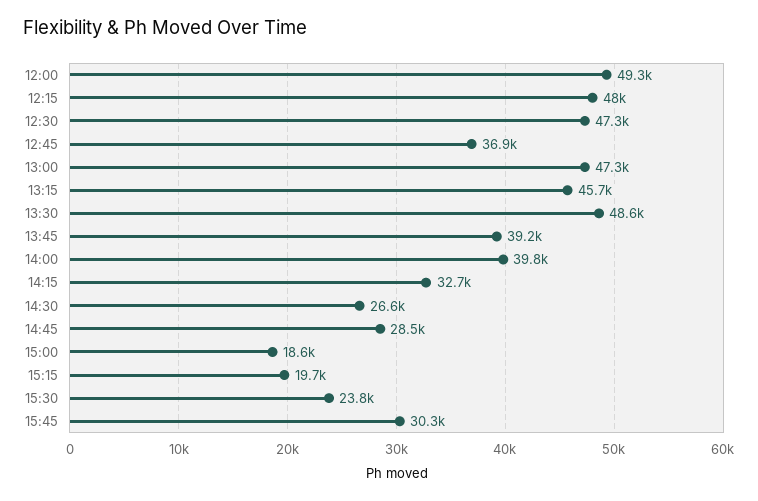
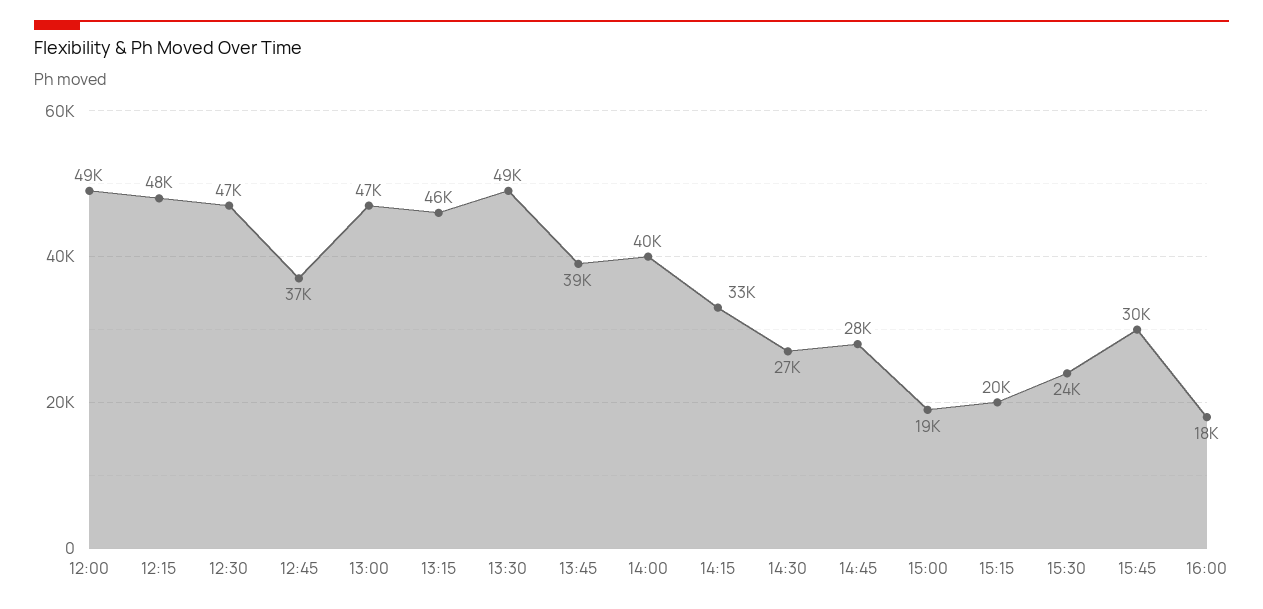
16:00: none -> 18000

